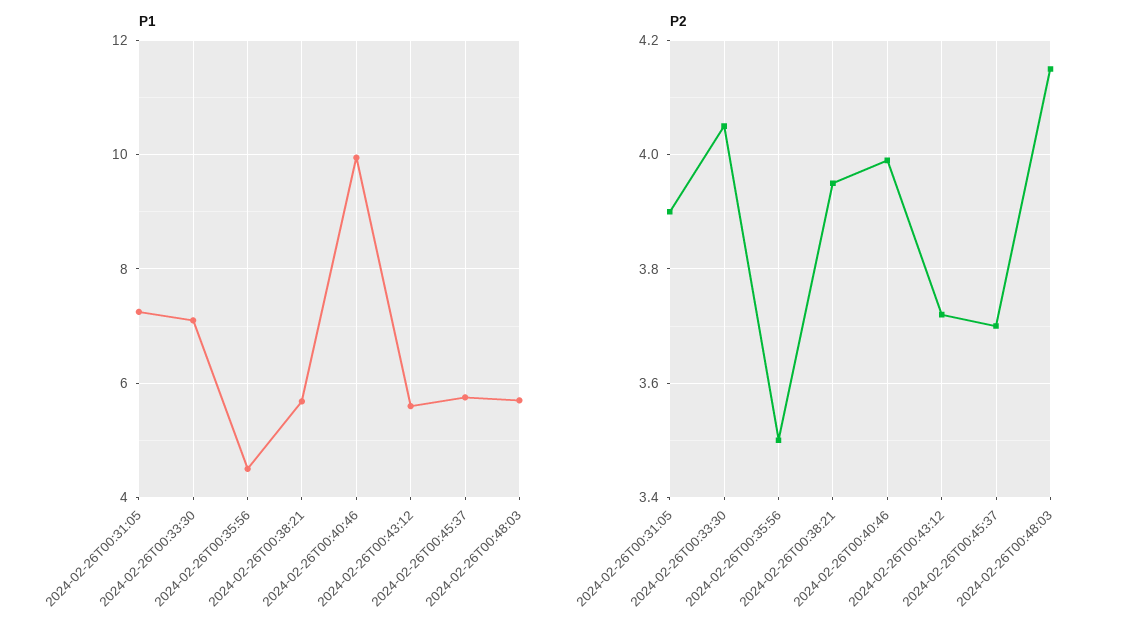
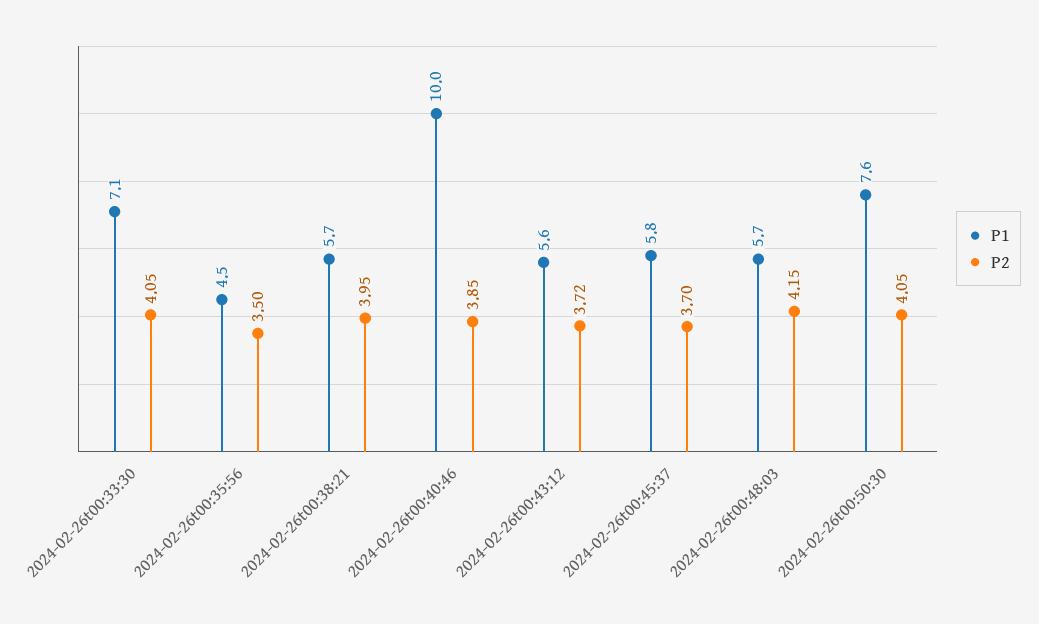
P1, 2024-02-26T00:31:05: 7.2 -> none
P2, 2024-02-26T00:31:05: 3.9 -> none
P2, 2024-02-26T00:40:46: 4 -> 3.85
P1, 2024-02-26t00:50:30: none -> 7.6
P2, 2024-02-26t00:50:30: none -> 4.05

